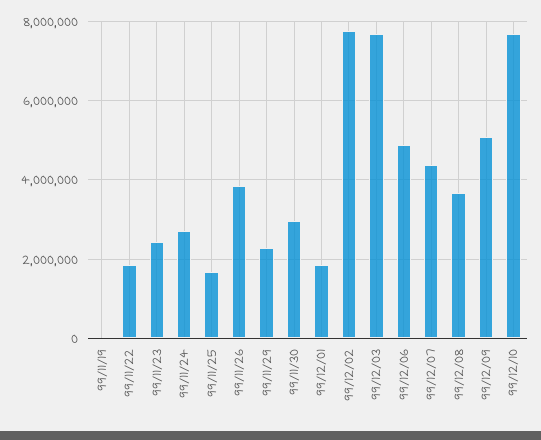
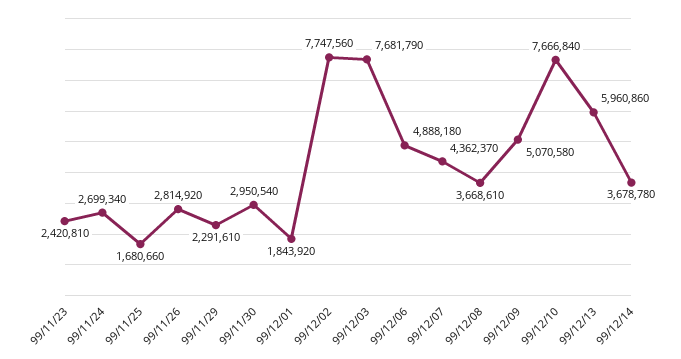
99/11/19: 0 -> none
99/11/22: 1800000 -> none
99/11/26: 3800000 -> 2814920
99/12/13: none -> 5960860
99/12/14: none -> 3678780

